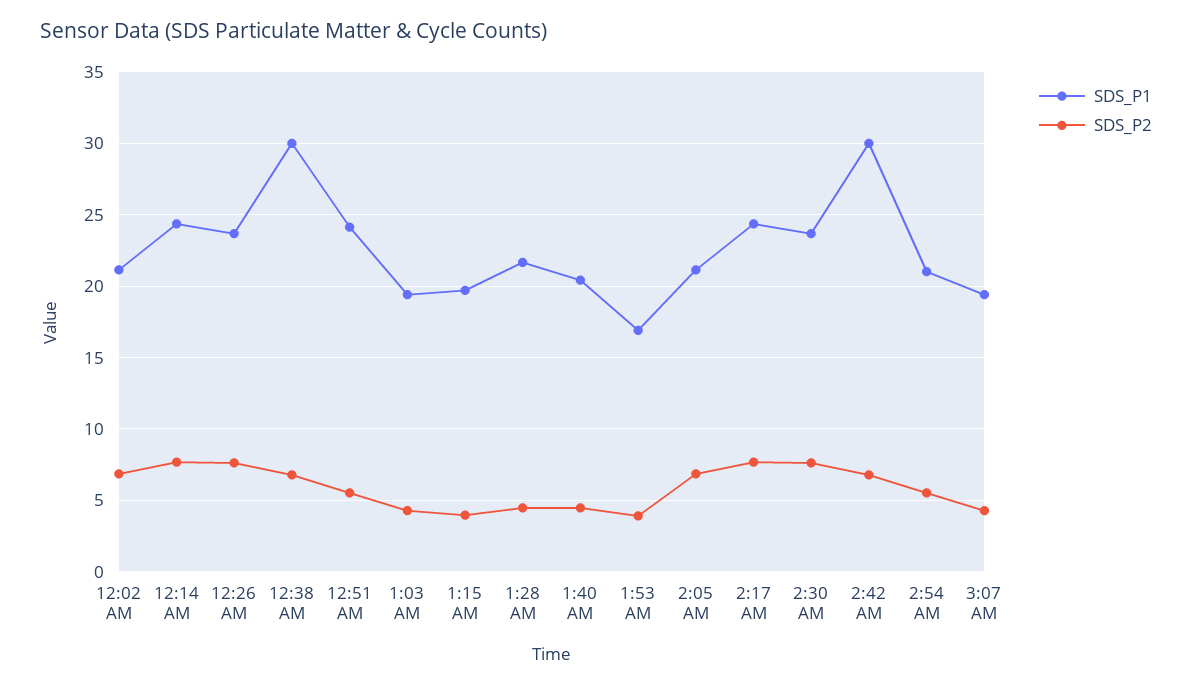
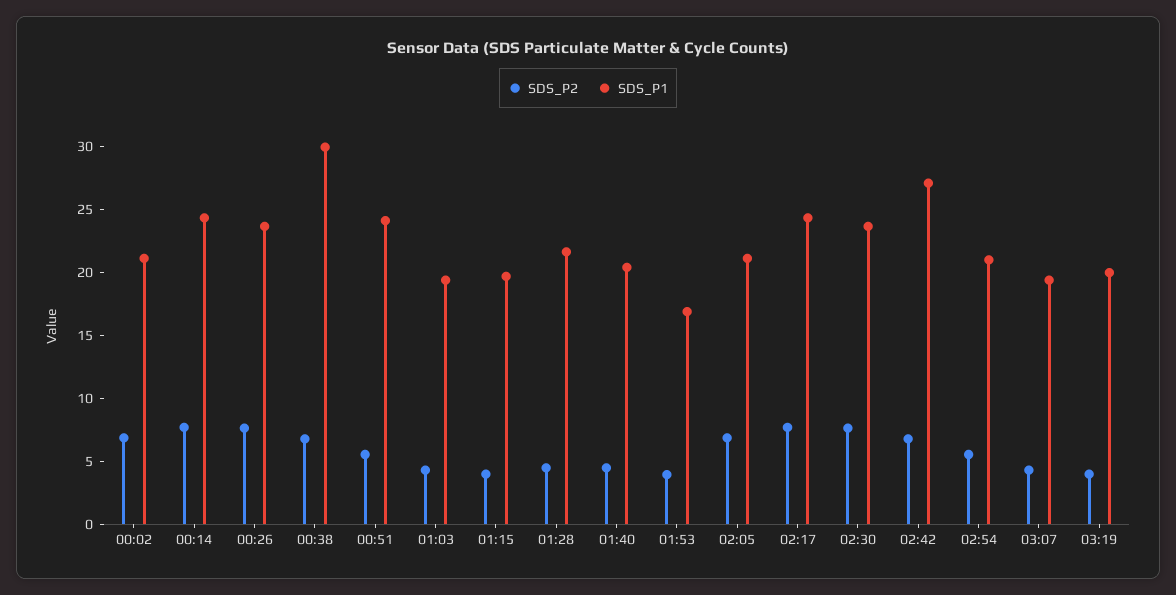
SDS_P1, 2:42 AM: 30 -> 27
SDS_P2, 03:19: none -> 4
SDS_P1, 03:19: none -> 20

